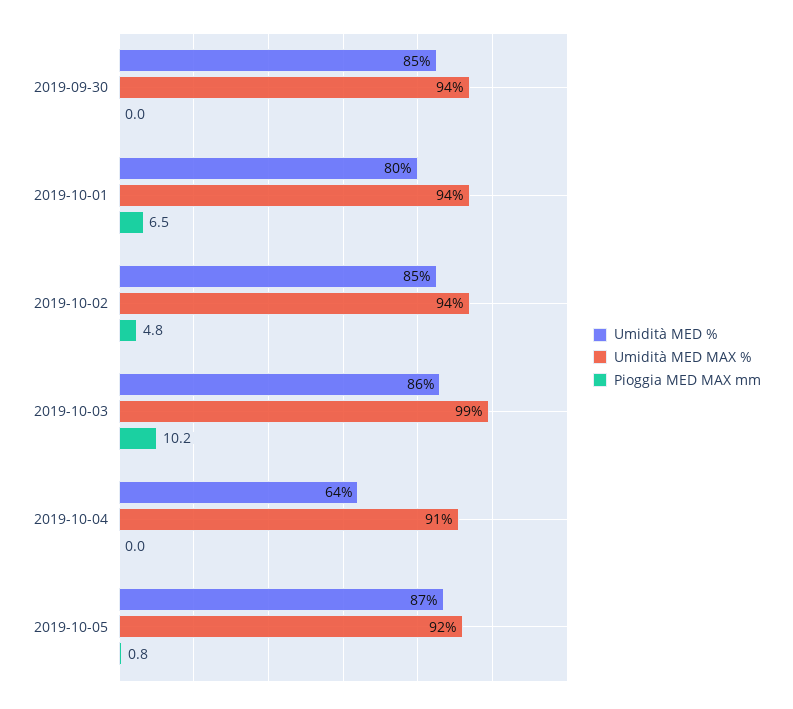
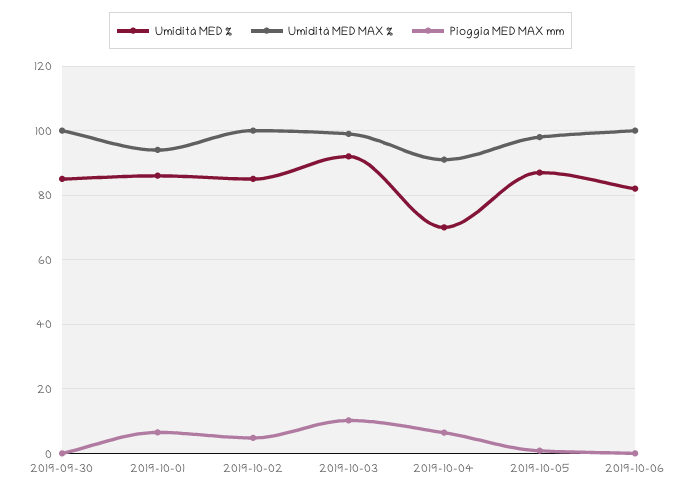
Umidità MED MAX %, 2019-09-30: 94 -> 100
Umidità MED %, 2019-10-01: 80 -> 86
Umidità MED MAX %, 2019-10-02: 94 -> 100
Umidità MED %, 2019-10-03: 86 -> 92
Umidità MED %, 2019-10-04: 64 -> 70
Pioggia MED MAX mm, 2019-10-04: 0 -> 6
Umidità MED MAX %, 2019-10-05: 92 -> 98
Umidità MED %, 2019-10-06: none -> 82
Umidità MED MAX %, 2019-10-06: none -> 100
Pioggia MED MAX mm, 2019-10-06: none -> 0

